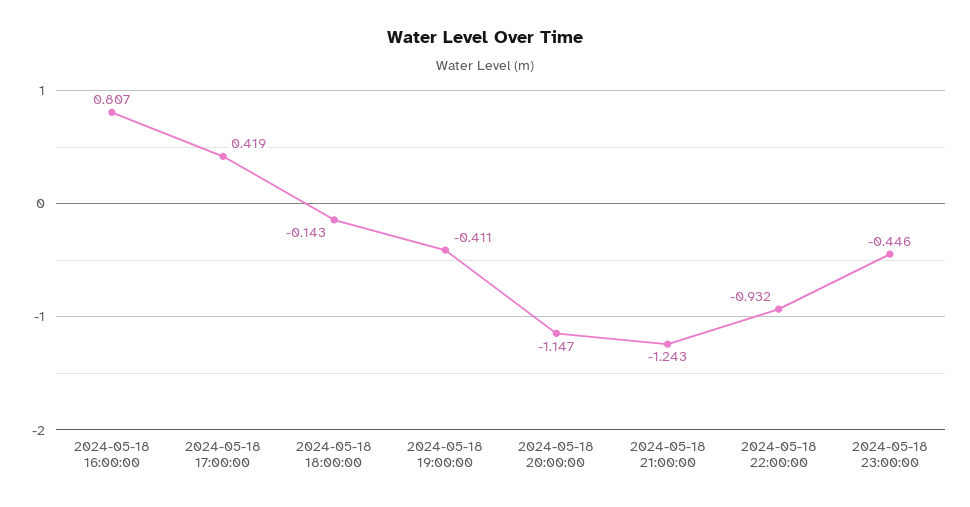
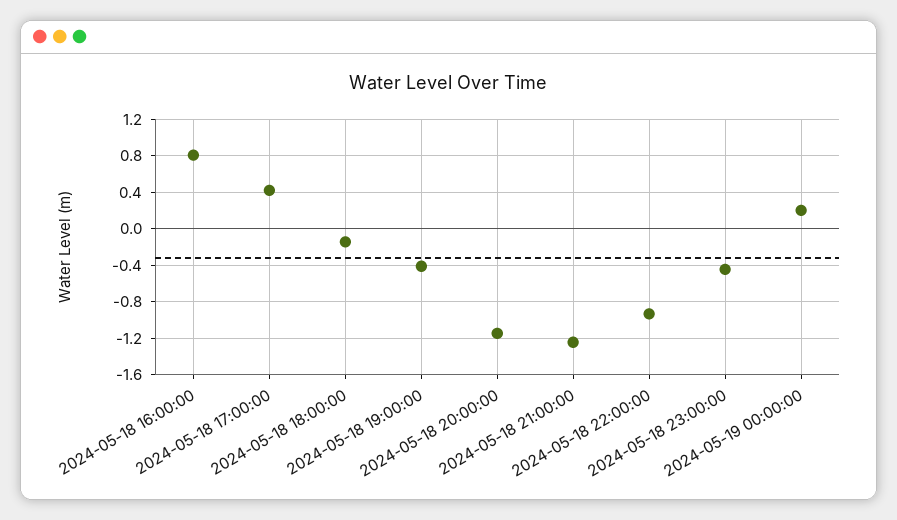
2024-05-19 00:00:00: none -> 0.2

